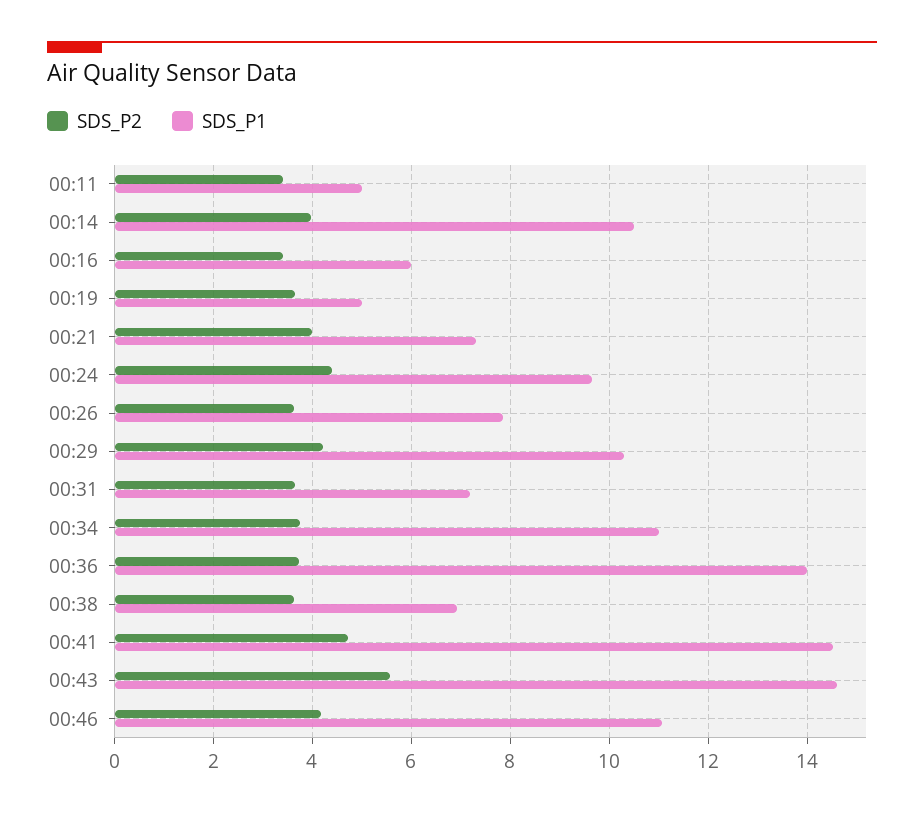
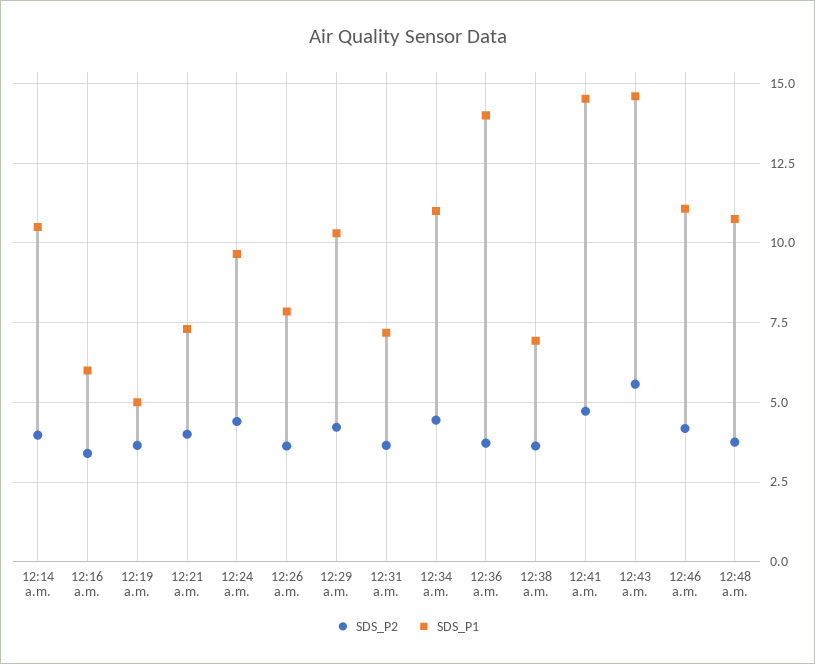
SDS_P2, 00:11: 3.4 -> none
SDS_P1, 00:11: 5 -> none
SDS_P2, 00:34: 3.8 -> 4.5
SDS_P2, 12:48 a.m.: none -> 3.75
SDS_P1, 12:48 a.m.: none -> 10.75

